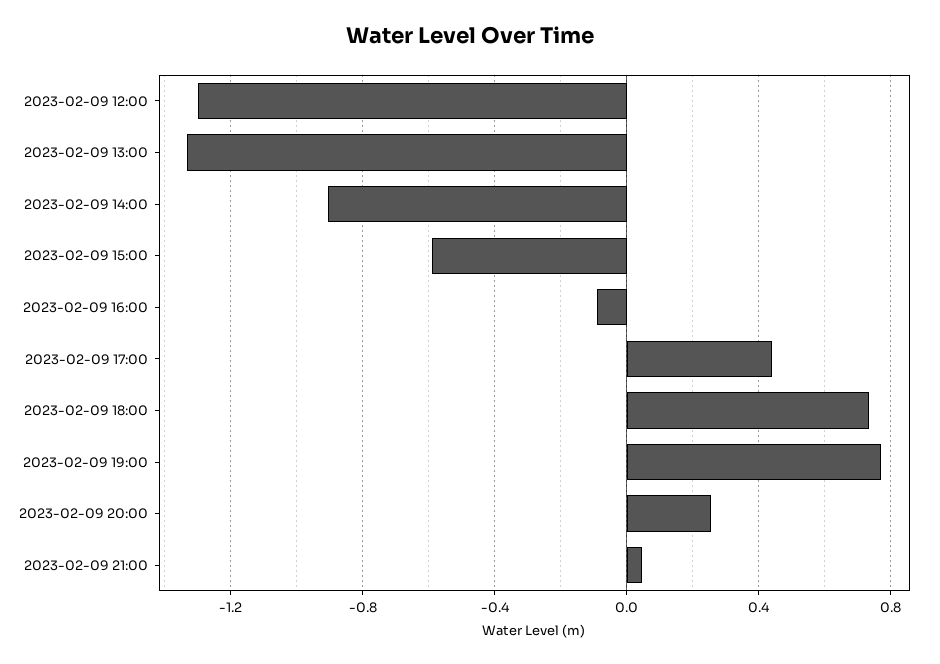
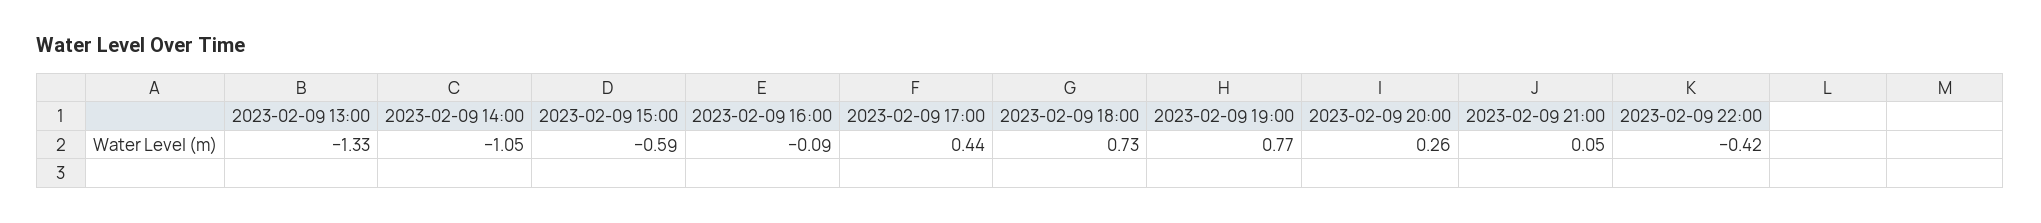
2023-02-09 12:00: -1.3 -> none
2023-02-09 14:00: -0.9 -> -1.05
2023-02-09 22:00: none -> -0.42

